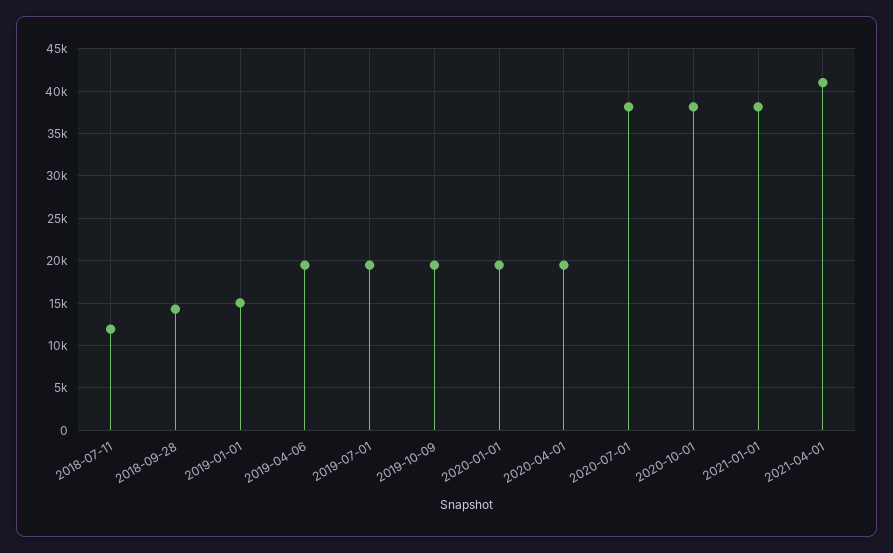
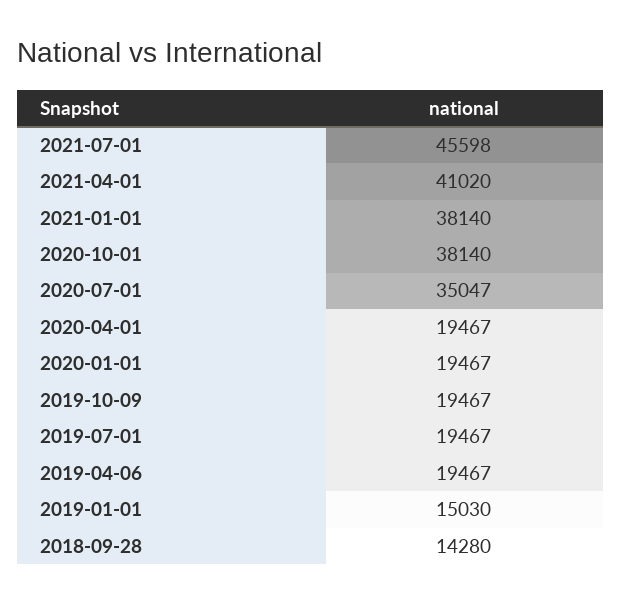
2018-07-11: 12000 -> none
2020-07-01: 38000 -> 35047
2021-07-01: none -> 45598

